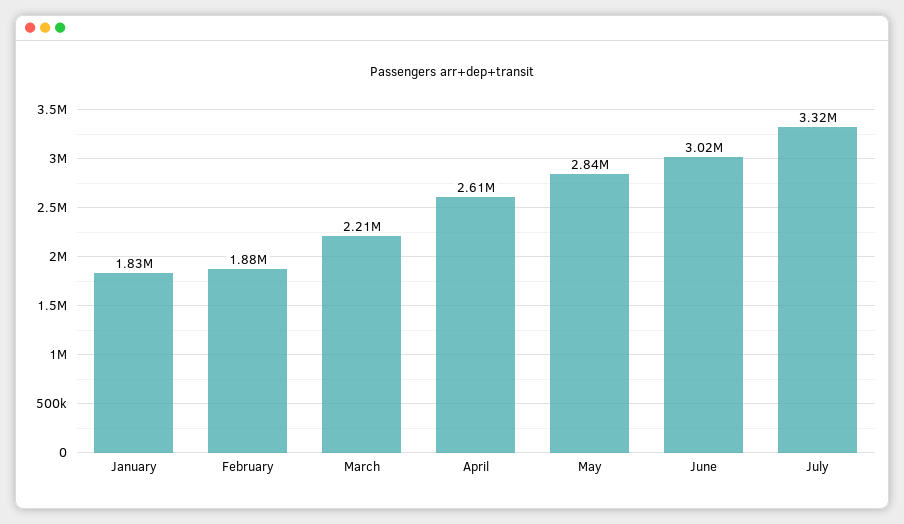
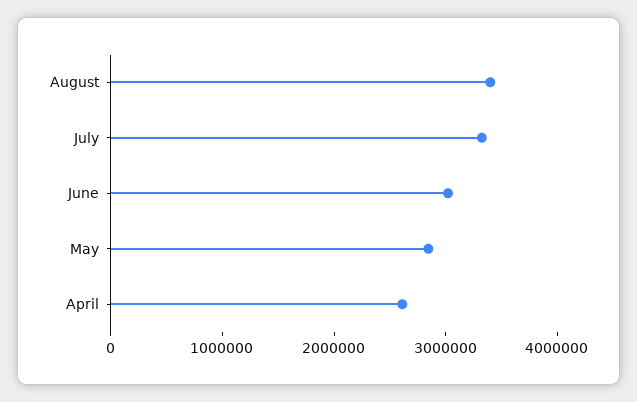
January: 1830000 -> none
February: 1880000 -> none
March: 2210000 -> none
August: none -> 3400000

